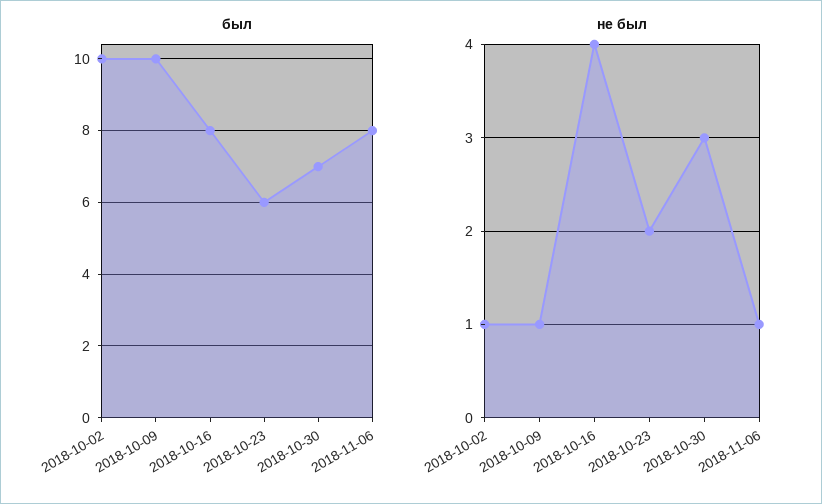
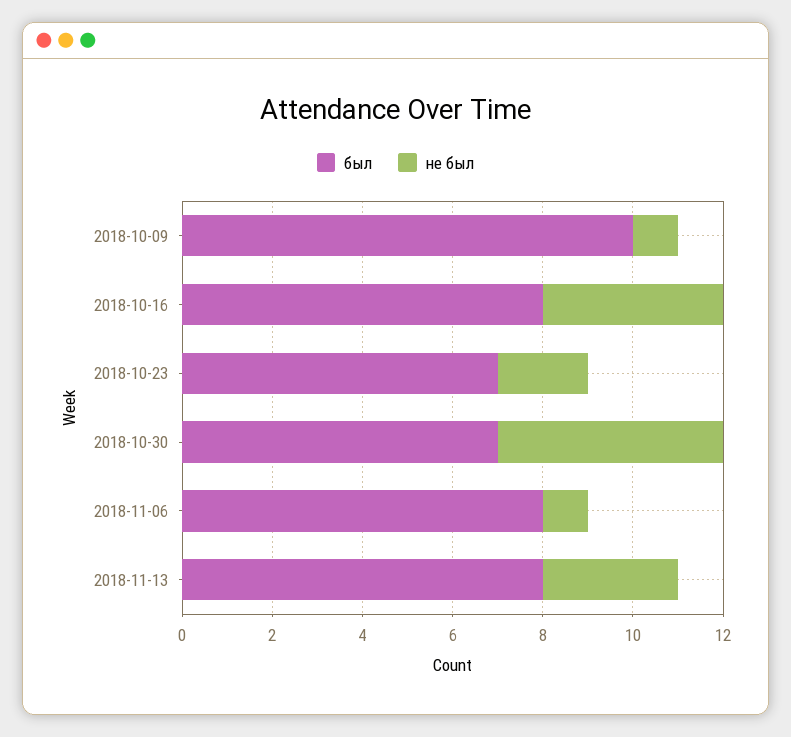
был, 2018-10-02: 10 -> none
был, 2018-10-23: 6 -> 7
не был, 2018-10-02: 1 -> none
не был, 2018-10-30: 3 -> 5
был, 2018-11-13: none -> 8
не был, 2018-11-13: none -> 3

